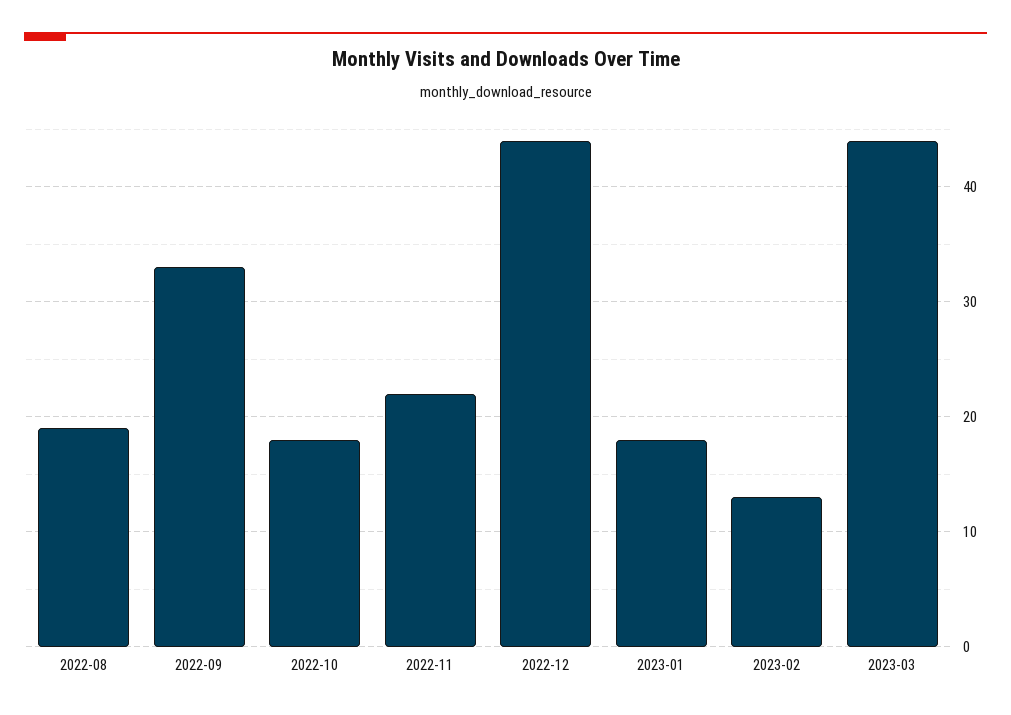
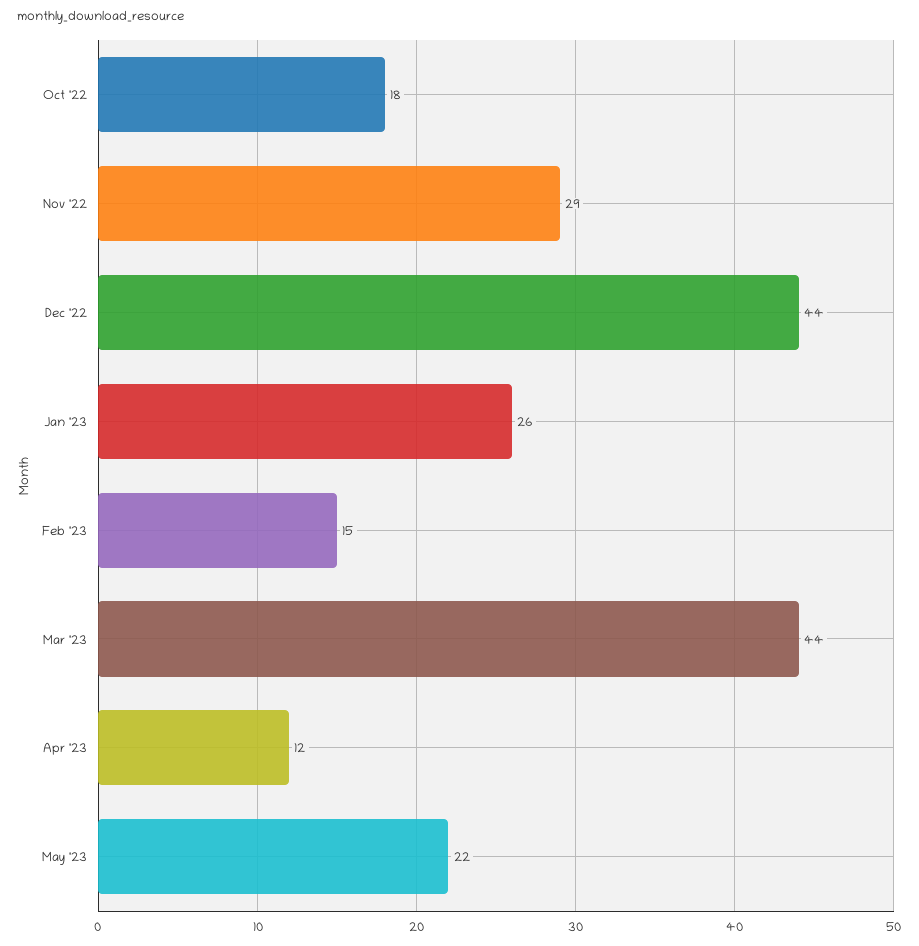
2022-08: 19 -> none
2022-09: 33 -> none
2022-11: 22 -> 29
2023-01: 18 -> 26
2023-02: 13 -> 15
Apr '23: none -> 12
May '23: none -> 22

